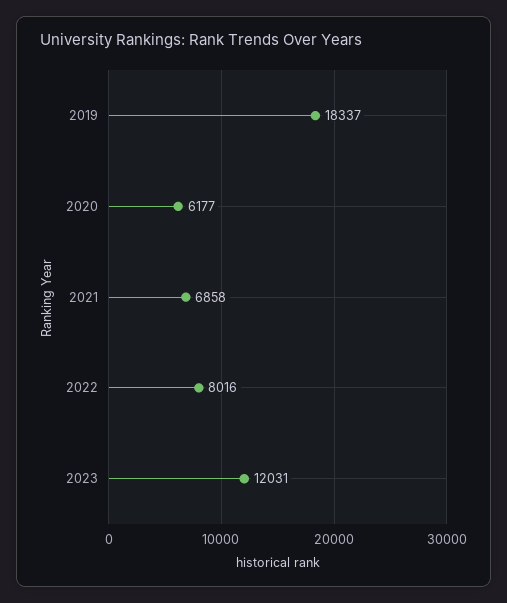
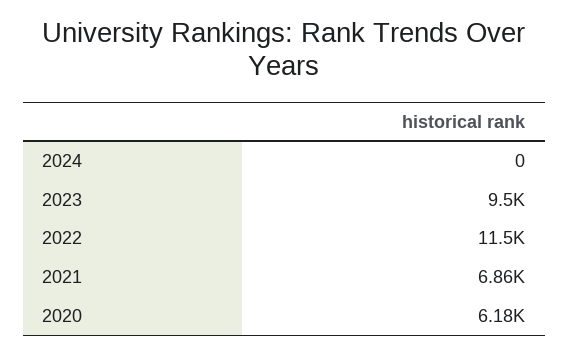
2019: 18337 -> none
2022: 8016 -> 11500
2023: 12031 -> 9500
2024: none -> 0

